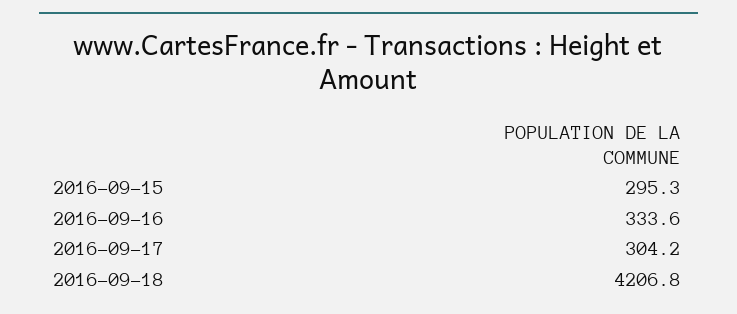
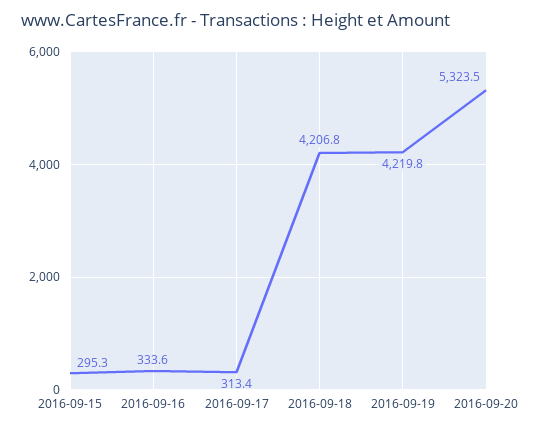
2016-09-17: 304.2 -> 313.4
2016-09-19: none -> 4219.8
2016-09-20: none -> 5323.5

